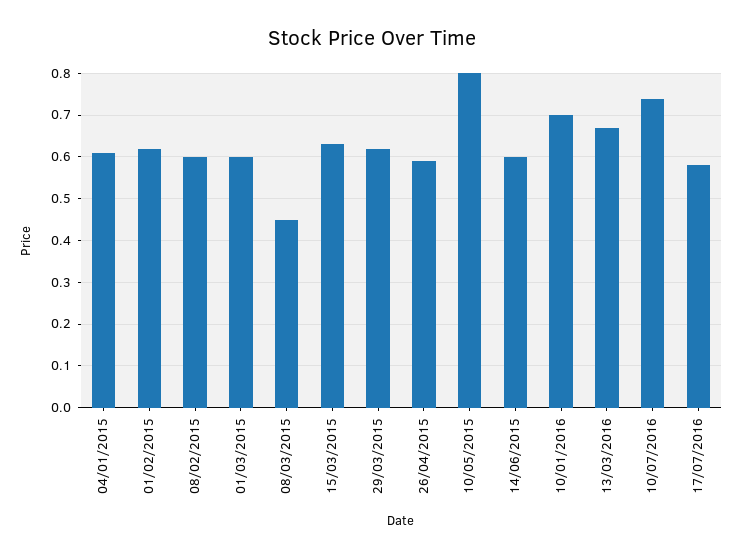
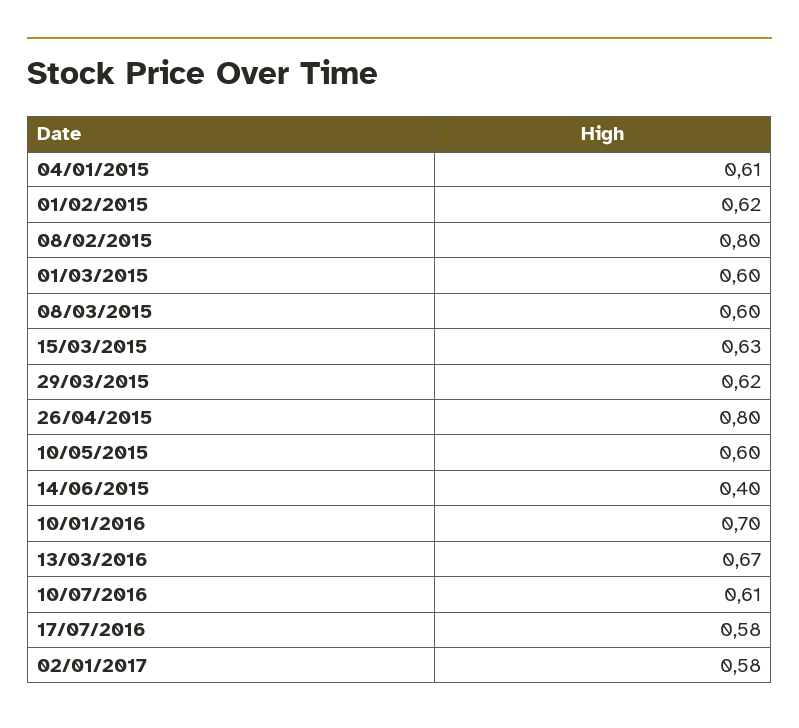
08/02/2015: 0.6 -> 0.8
08/03/2015: 0.45 -> 0.6
26/04/2015: 0.6 -> 0.8
10/05/2015: 0.8 -> 0.6
14/06/2015: 0.6 -> 0.4
10/07/2016: 0.75 -> 0.61
02/01/2017: none -> 0.58

